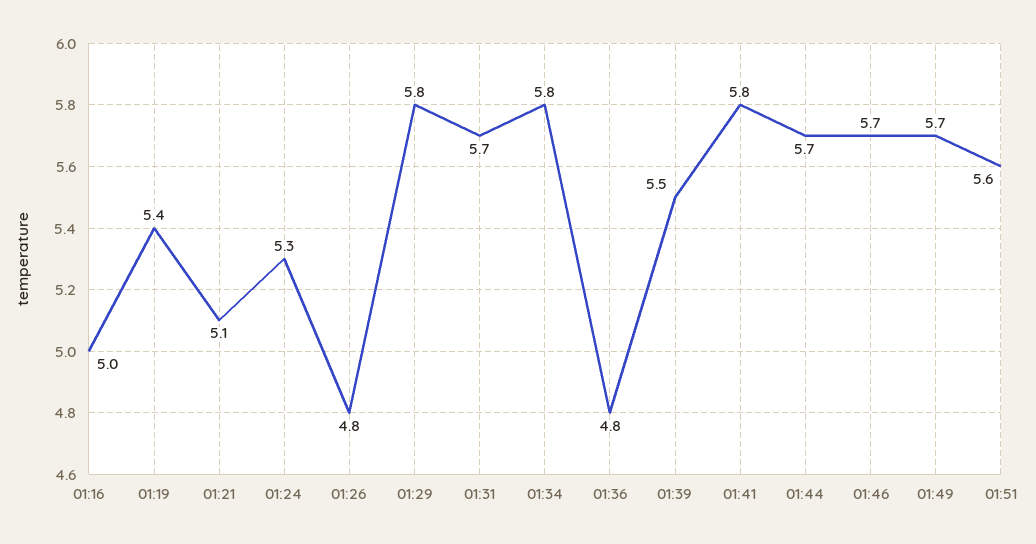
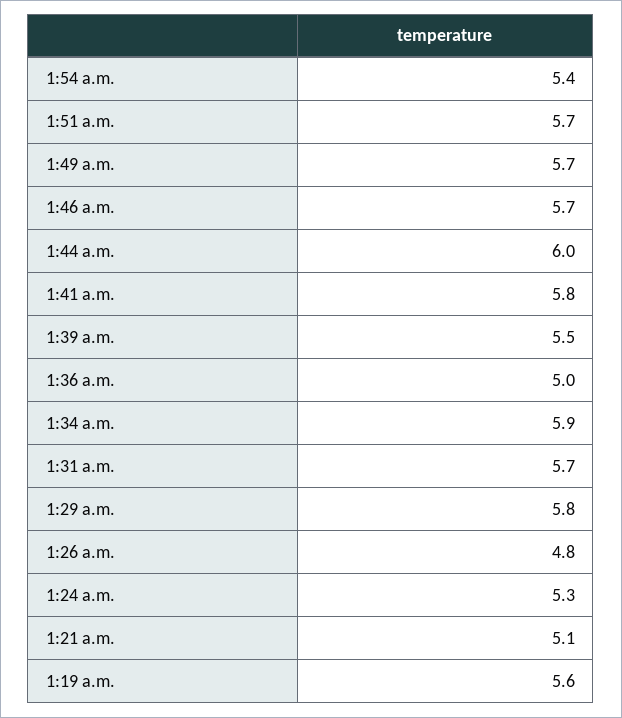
01:16: 5 -> none
01:19: 5.4 -> 5.6
01:34: 5.8 -> 5.9
01:36: 4.8 -> 5
01:44: 5.7 -> 6
01:51: 5.6 -> 5.7
1:54 a.m.: none -> 5.4

